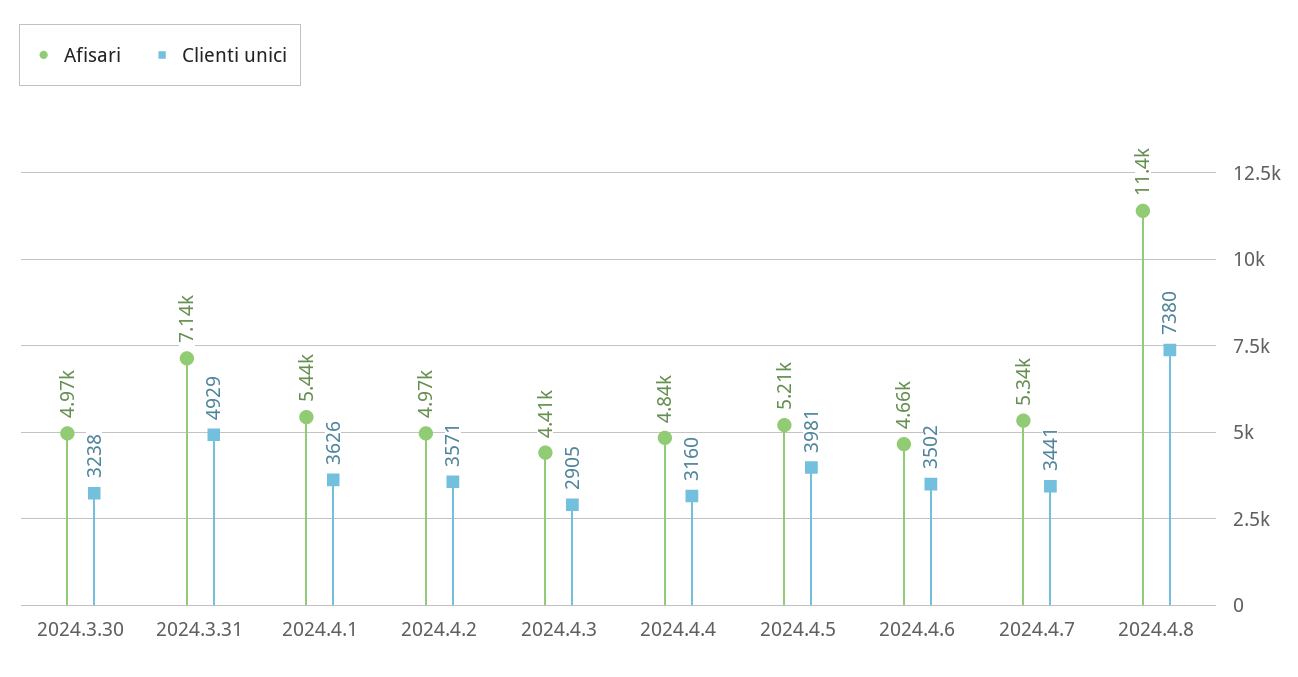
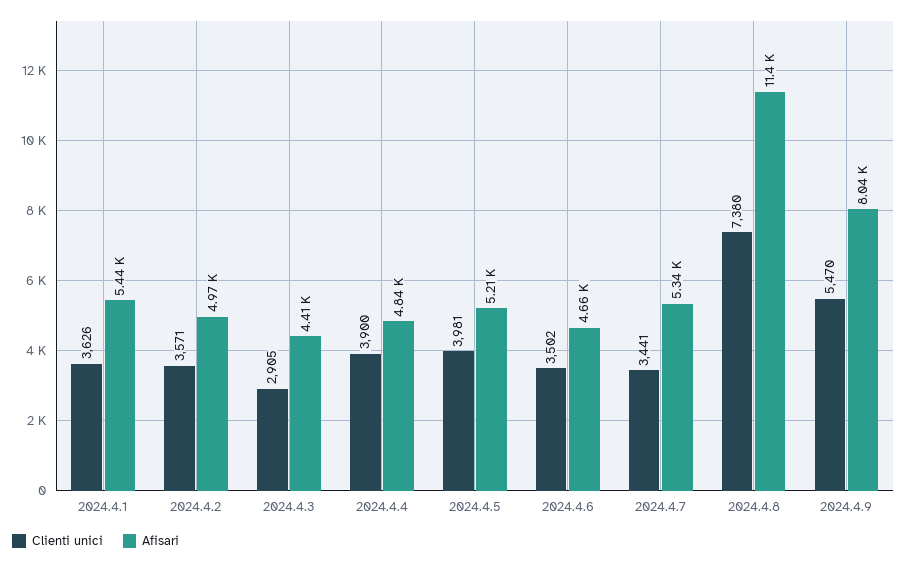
Afisari, 2024.3.30: 4970 -> none
Clienti unici, 2024.3.30: 3238 -> none
Afisari, 2024.3.31: 7140 -> none
Clienti unici, 2024.3.31: 4929 -> none
Clienti unici, 2024.4.4: 3160 -> 3900
Clienti unici, 2024.4.9: none -> 5470
Afisari, 2024.4.9: none -> 8040

